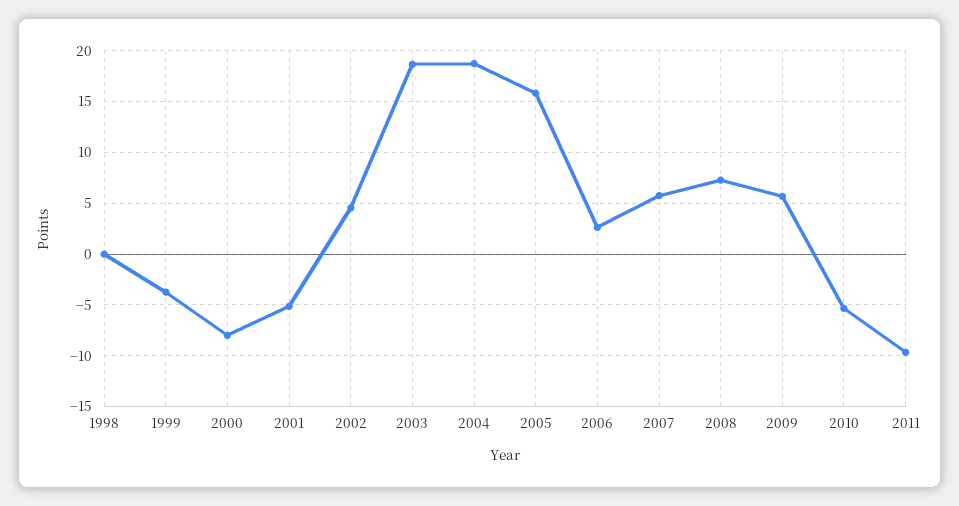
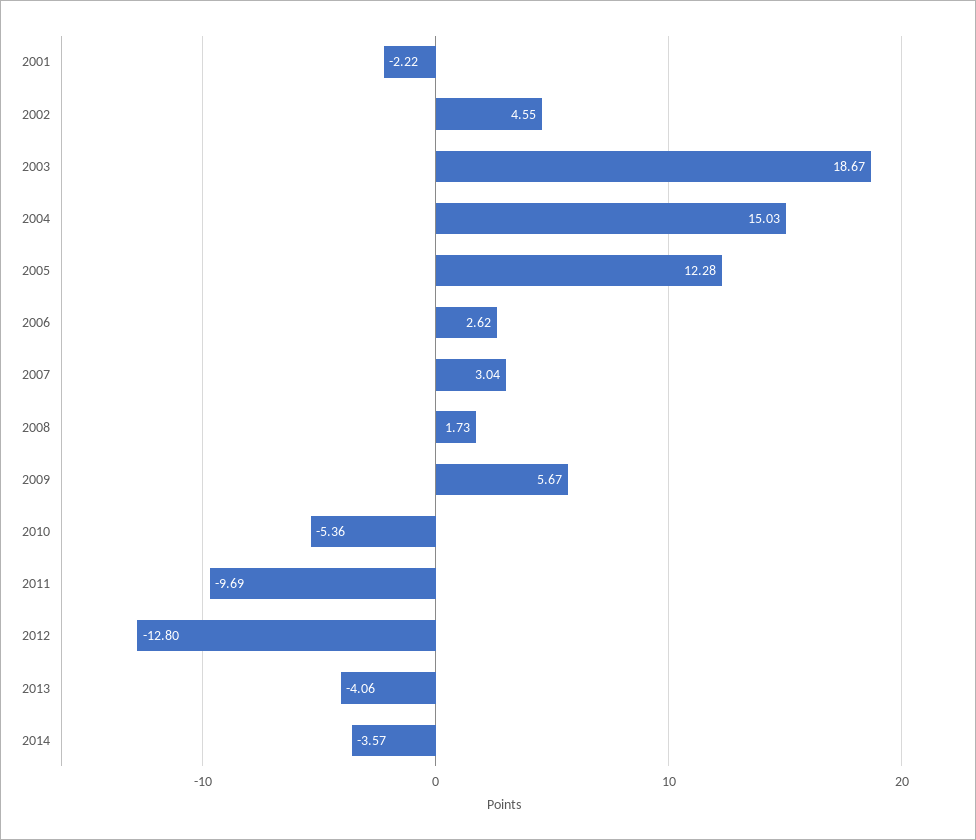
1998: 0 -> none
1999: -4 -> none
2000: -8 -> none
2001: -5 -> -2.22
2004: 19 -> 15.03
2005: 16 -> 12.28
2007: 6 -> 3.04
2008: 7 -> 1.73
2012: none -> -12.8
2013: none -> -4.06
2014: none -> -3.57

